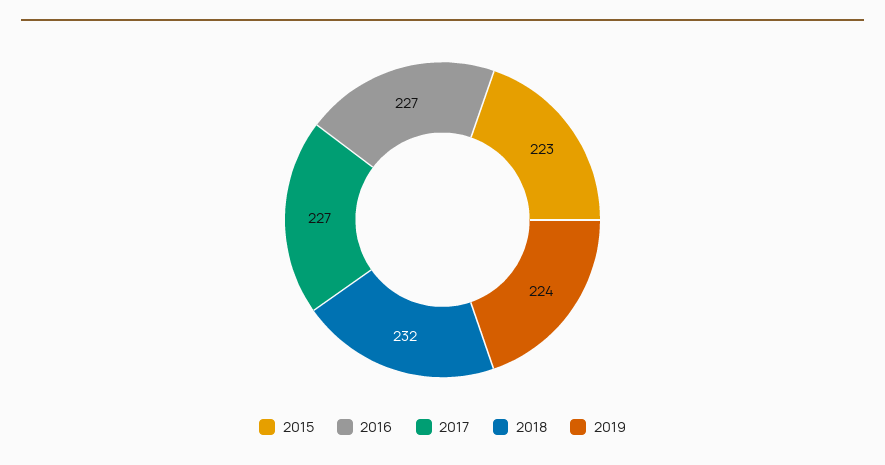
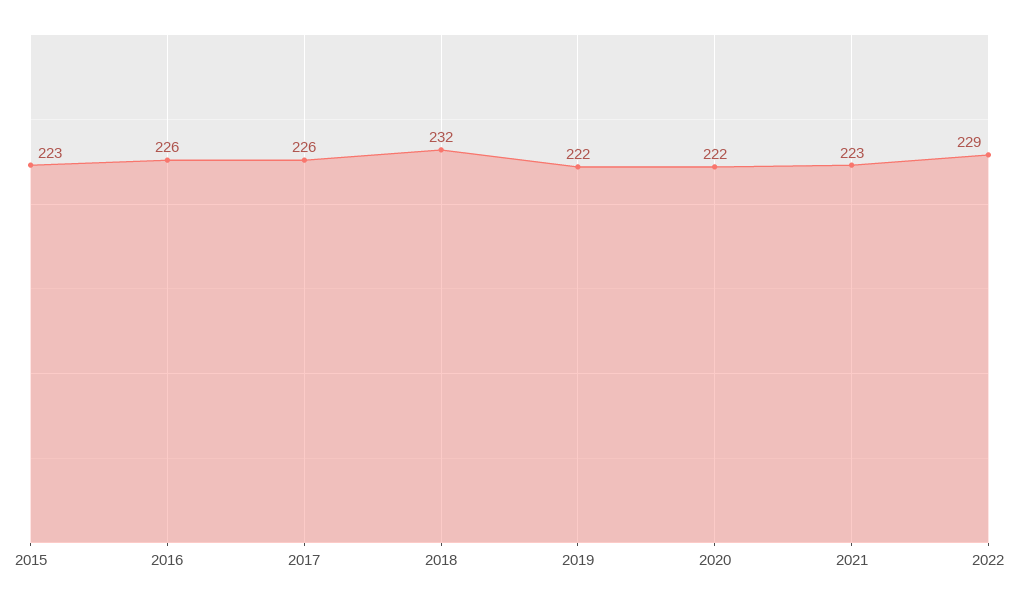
2016: 227 -> 226
2017: 227 -> 226
2019: 224 -> 222
2020: none -> 222
2021: none -> 223
2022: none -> 229

